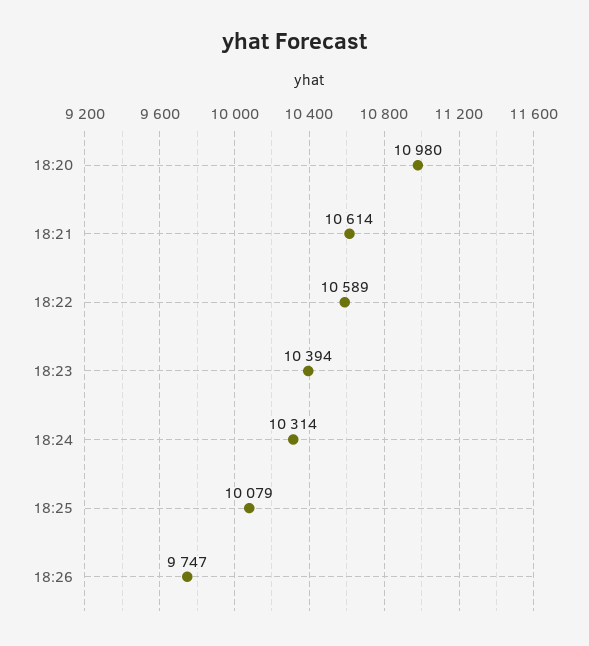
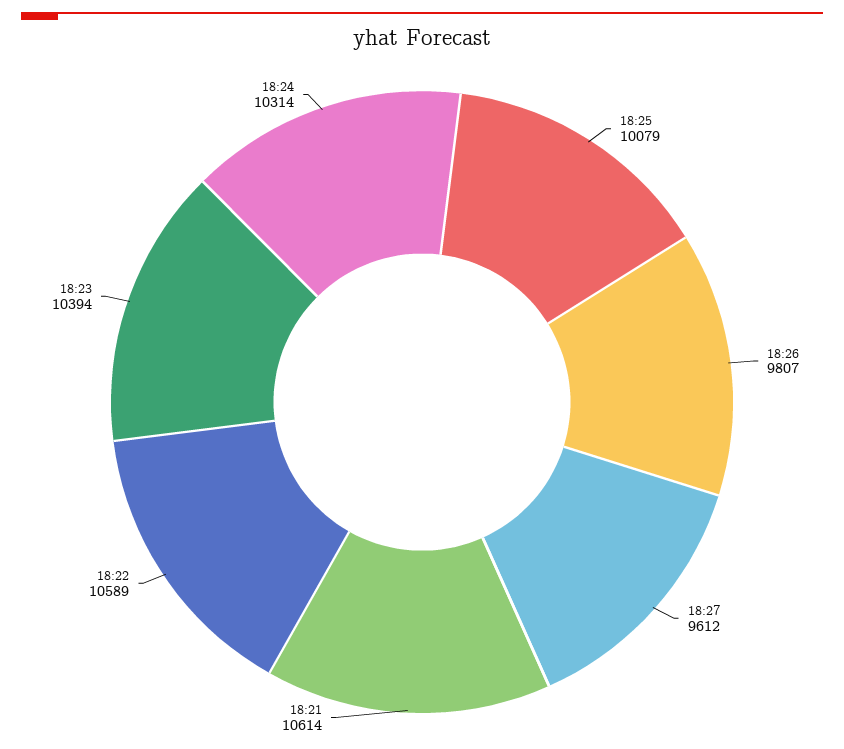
18:20: 10980 -> none
18:26: 9747 -> 9807
18:27: none -> 9612

